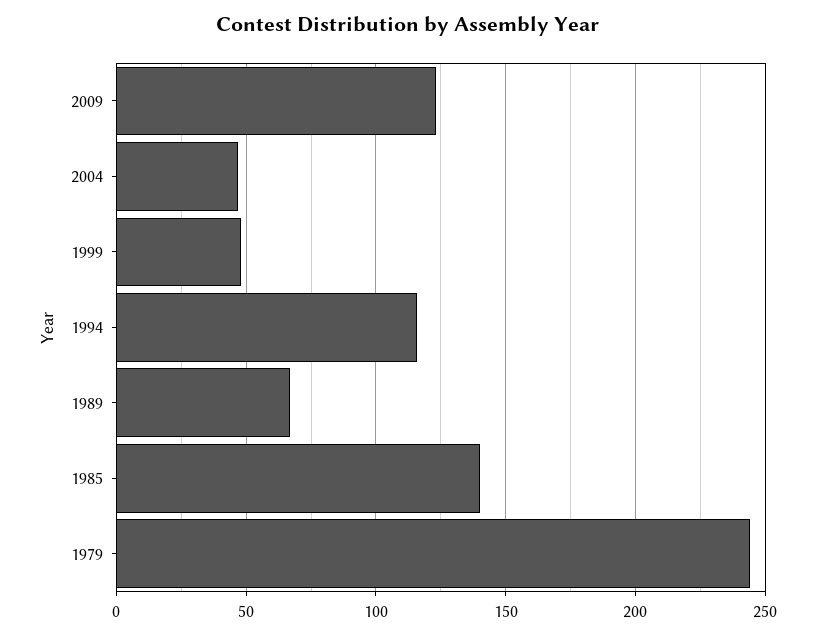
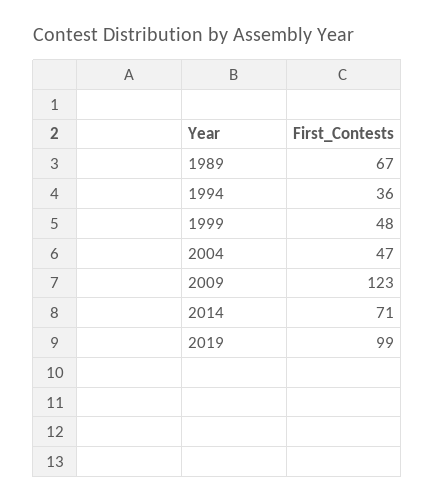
1994: 115 -> 36
1985: 140 -> none
1979: 245 -> none
2014: none -> 71
2019: none -> 99

